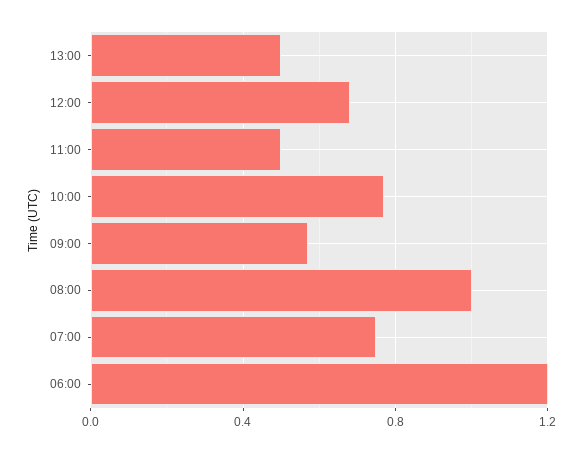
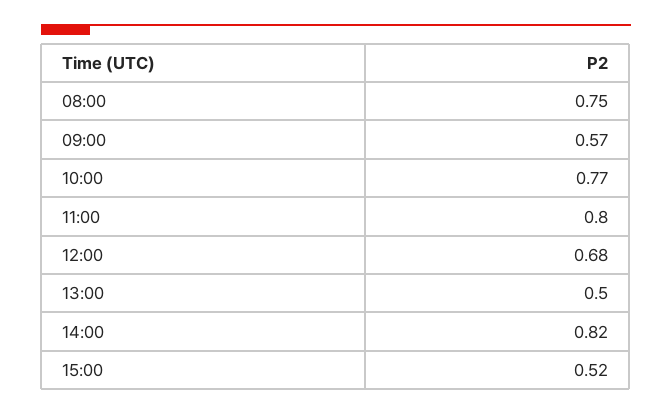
11:00: 0.5 -> 0.8
08:00: 1 -> 0.75
07:00: 0.75 -> none
06:00: 1.2 -> none
14:00: none -> 0.82
15:00: none -> 0.52

